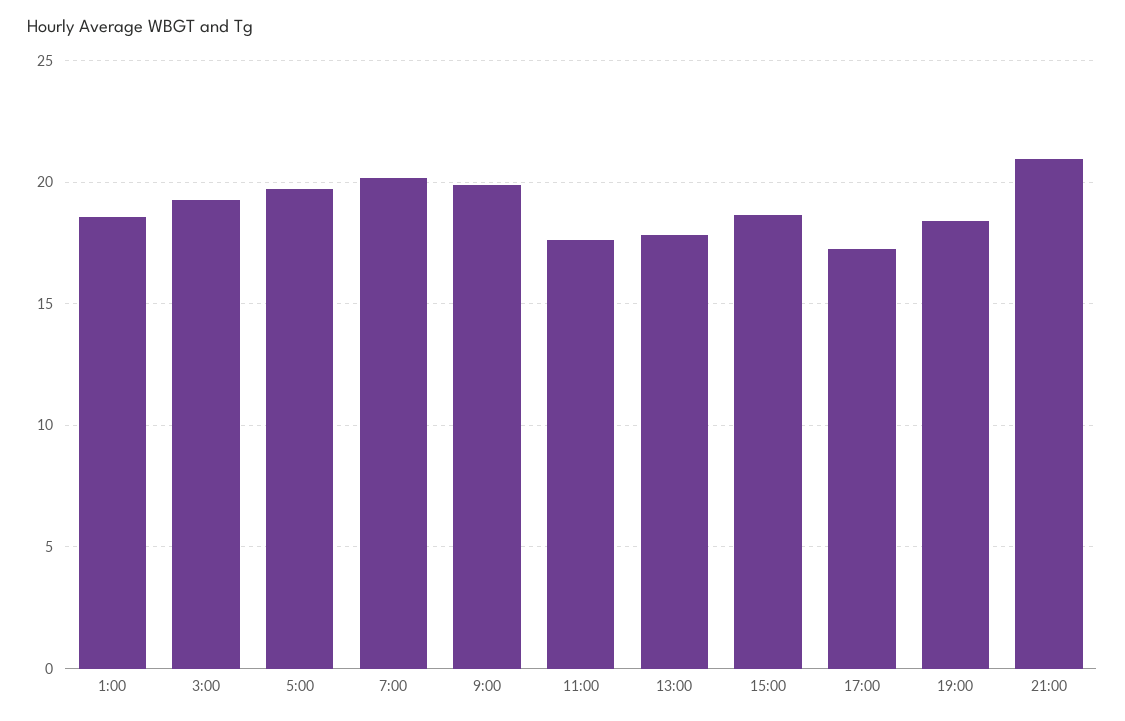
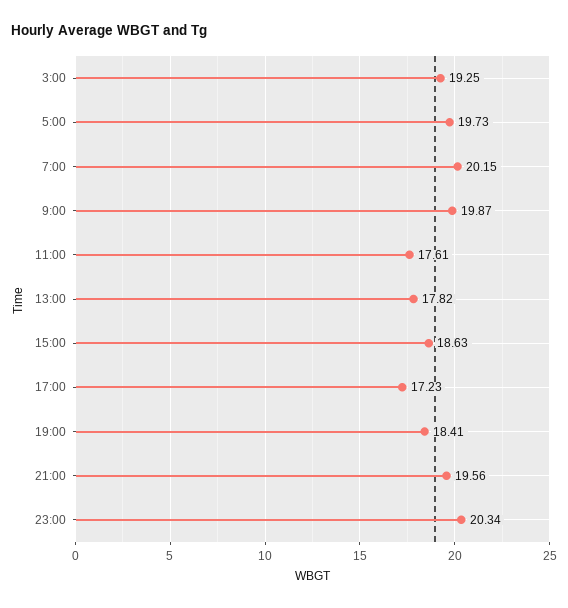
1:00: 18.5 -> none
21:00: 21 -> 19.56
23:00: none -> 20.34

